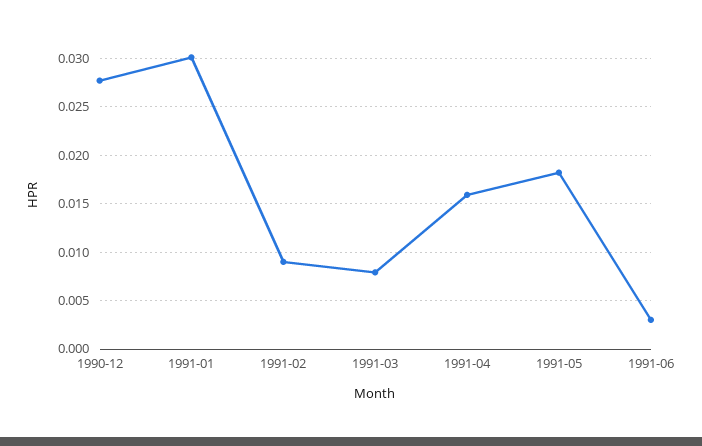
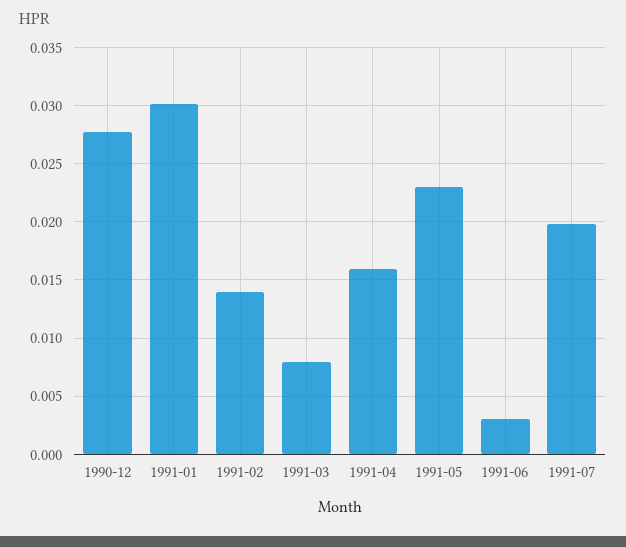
1991-02: 0.009 -> 0.014
1991-05: 0.018 -> 0.023
1991-07: none -> 0.02

